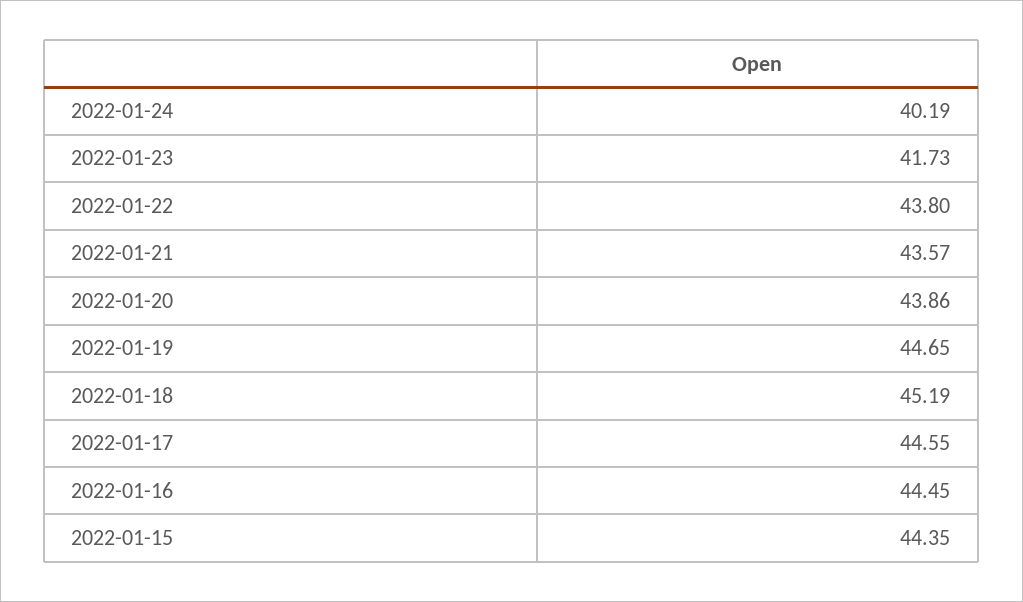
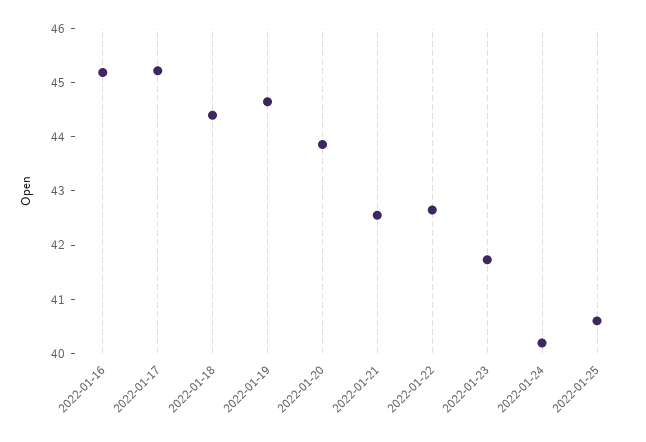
2022-01-22: 43.8 -> 42.6
2022-01-21: 43.57 -> 42.6
2022-01-18: 45.19 -> 44.4
2022-01-17: 44.55 -> 45.2
2022-01-16: 44.45 -> 45.2
2022-01-15: 44.35 -> none
2022-01-25: none -> 40.6

